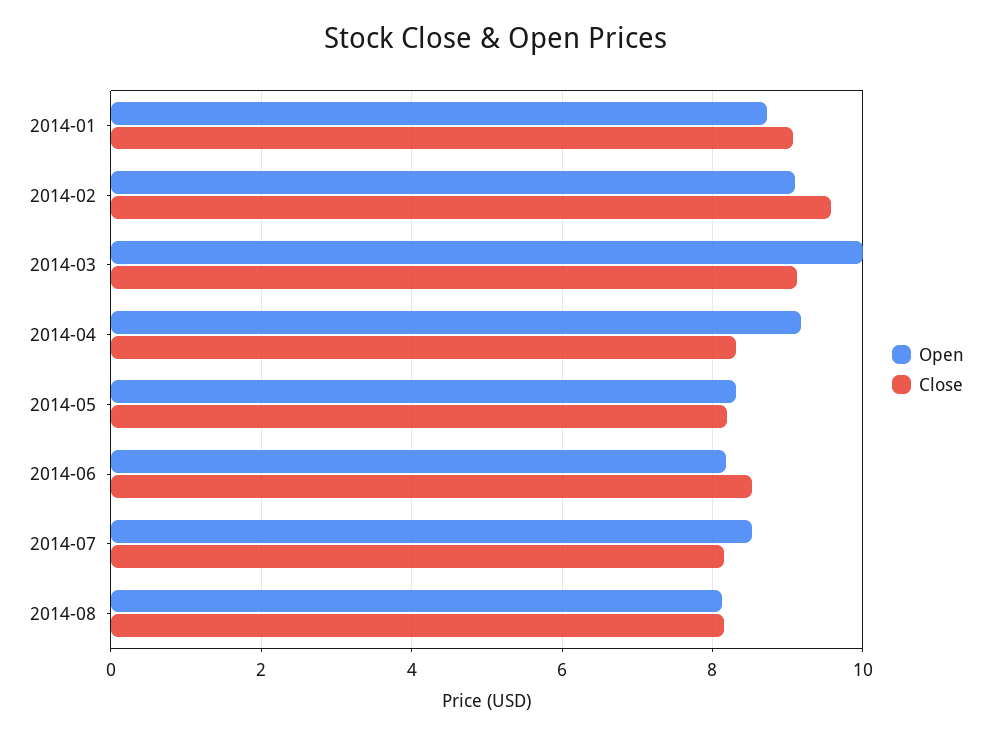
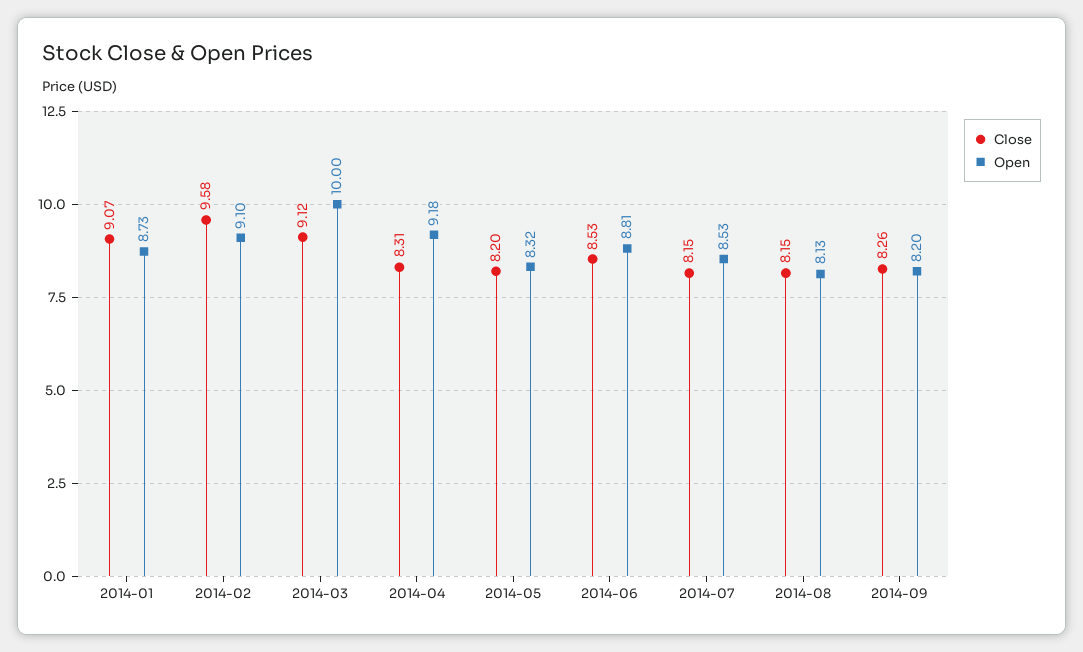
Open, 2014-06: 8.2 -> 8.81
Close, 2014-09: none -> 8.26
Open, 2014-09: none -> 8.2

